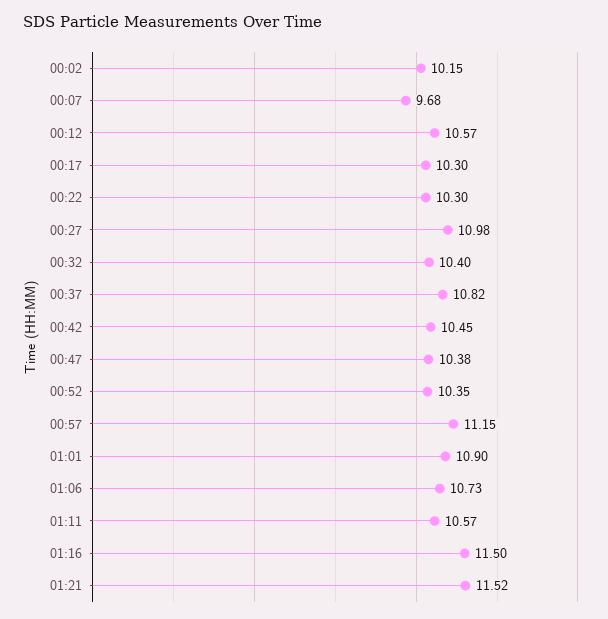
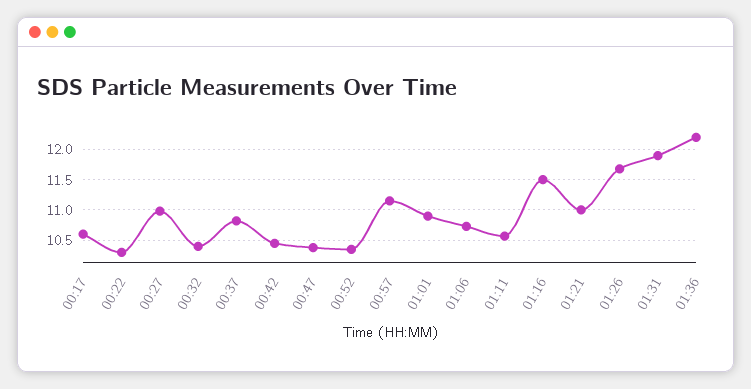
00:02: 10.15 -> none
00:07: 9.68 -> none
00:12: 10.57 -> none
00:17: 10.3 -> 10.6
01:21: 11.52 -> 11
01:26: none -> 11.7
01:31: none -> 11.9
01:36: none -> 12.2

